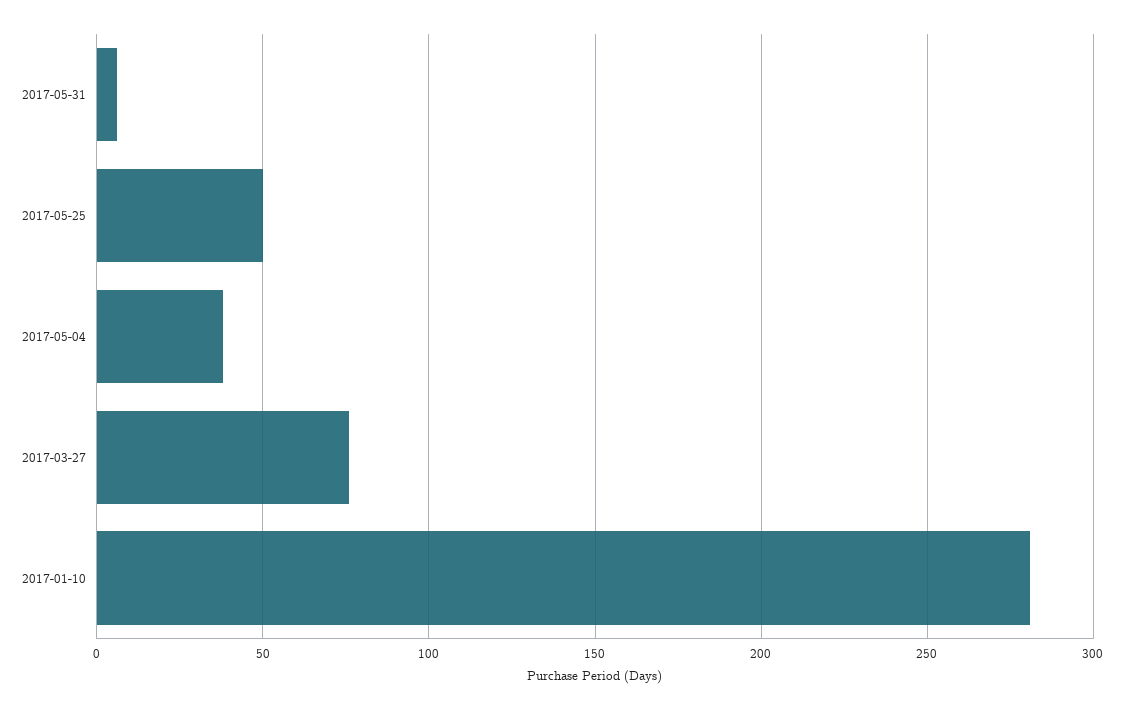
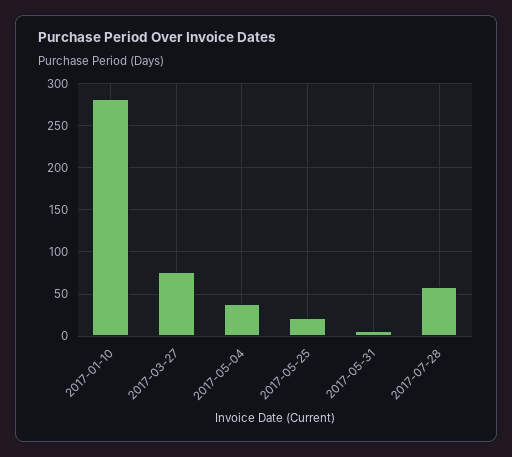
2017-05-25: 50 -> 20
2017-07-28: none -> 60

